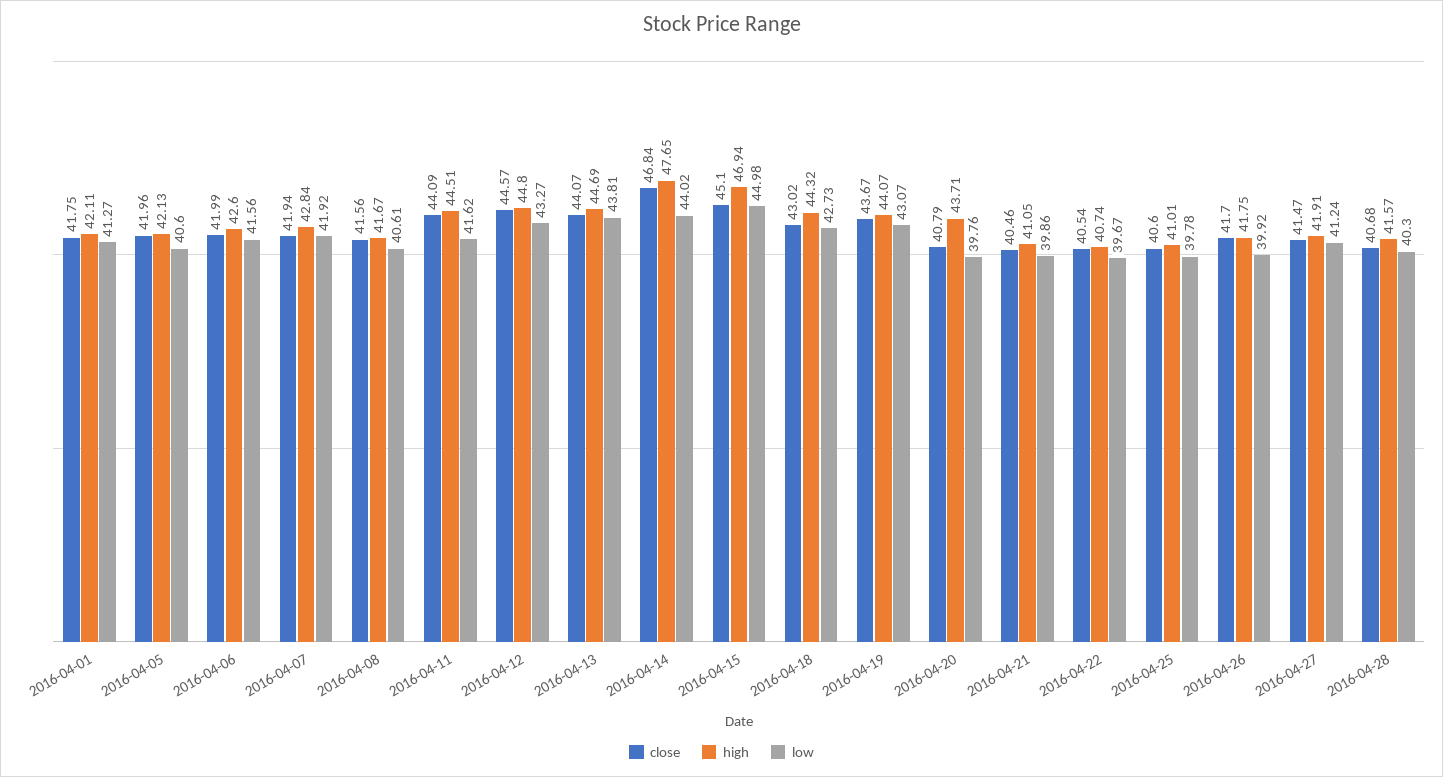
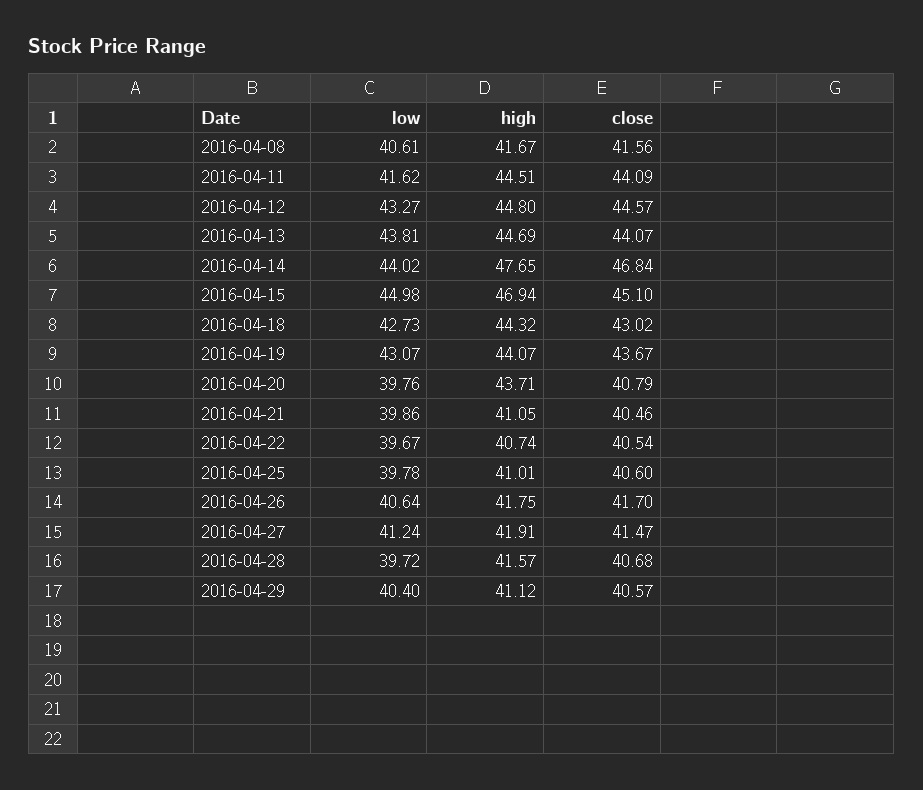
close, 2016-04-01: 41.75 -> none
high, 2016-04-01: 42.11 -> none
low, 2016-04-01: 41.27 -> none
close, 2016-04-05: 41.96 -> none
high, 2016-04-05: 42.13 -> none
low, 2016-04-05: 40.6 -> none
close, 2016-04-06: 41.99 -> none
high, 2016-04-06: 42.6 -> none
low, 2016-04-06: 41.56 -> none
close, 2016-04-07: 41.94 -> none
high, 2016-04-07: 42.84 -> none
low, 2016-04-07: 41.92 -> none
low, 2016-04-26: 39.92 -> 40.64
low, 2016-04-28: 40.3 -> 39.72
low, 2016-04-29: none -> 40.4
high, 2016-04-29: none -> 41.12
close, 2016-04-29: none -> 40.57

